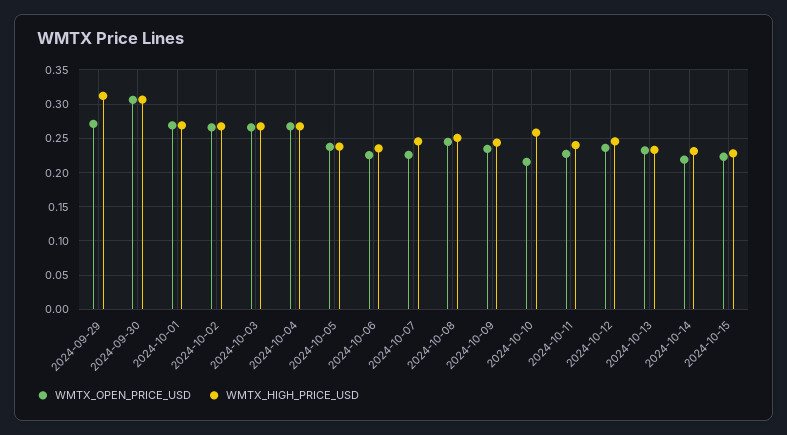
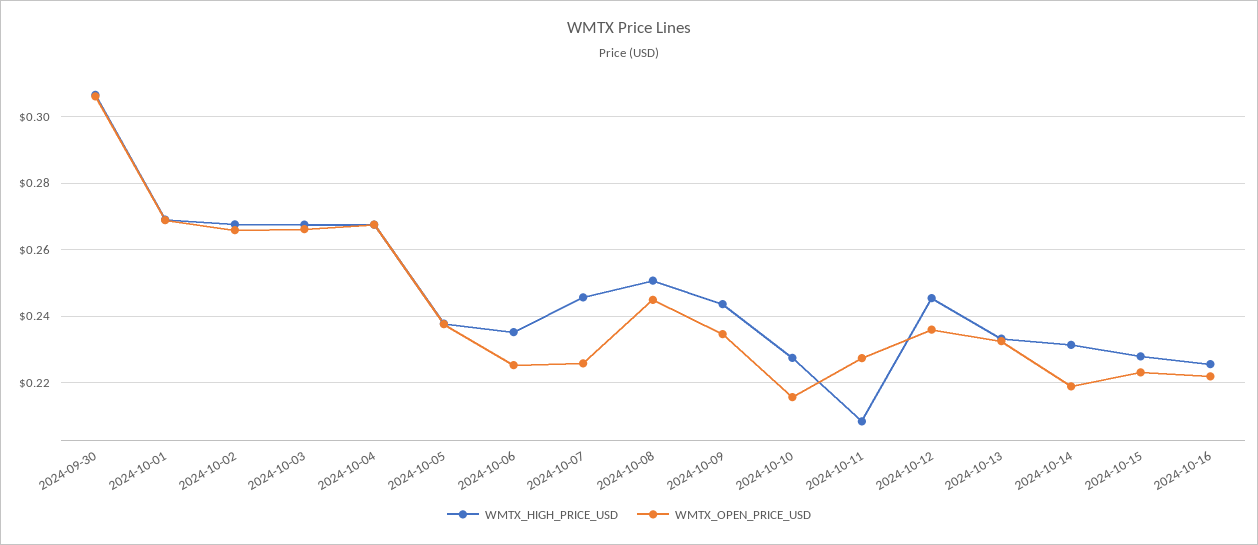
WMTX_OPEN_PRICE_USD, 2024-09-29: 0.27 -> none
WMTX_HIGH_PRICE_USD, 2024-09-29: 0.31 -> none
WMTX_HIGH_PRICE_USD, 2024-10-10: 0.26 -> 0.228
WMTX_HIGH_PRICE_USD, 2024-10-11: 0.24 -> 0.208
WMTX_HIGH_PRICE_USD, 2024-10-16: none -> 0.226
WMTX_OPEN_PRICE_USD, 2024-10-16: none -> 0.222

